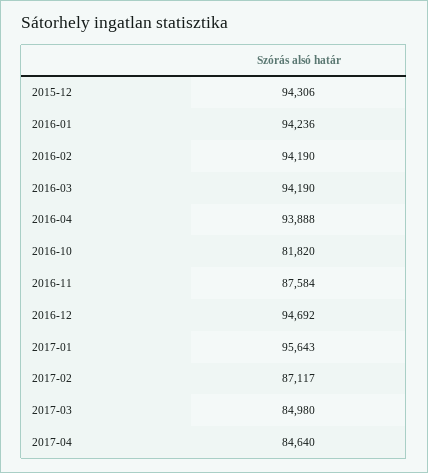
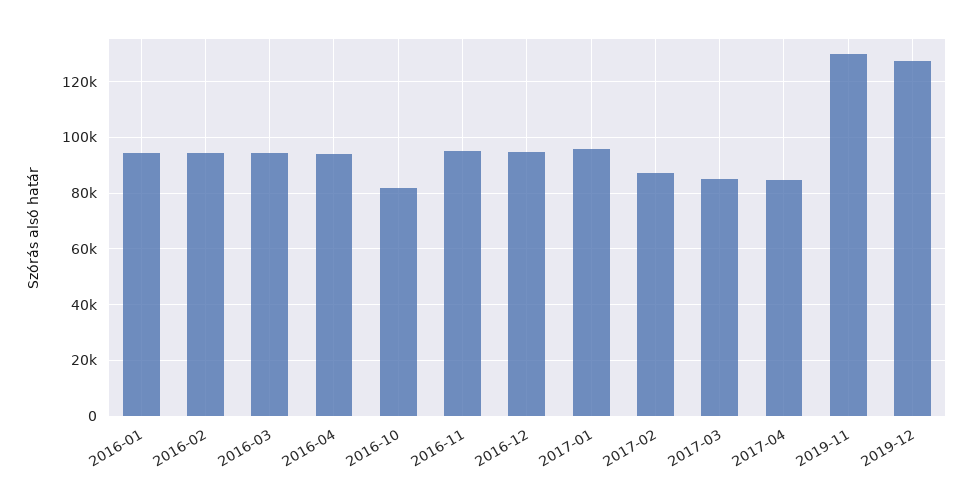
2015-12: 94306 -> none
2016-11: 87584 -> 95000
2019-11: none -> 130000
2019-12: none -> 127500

